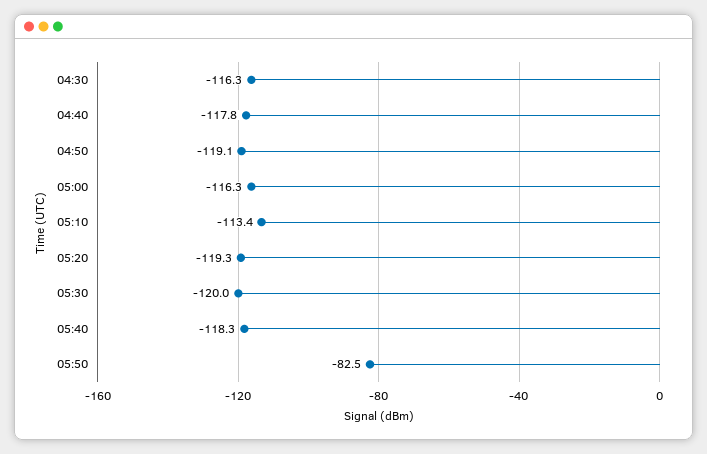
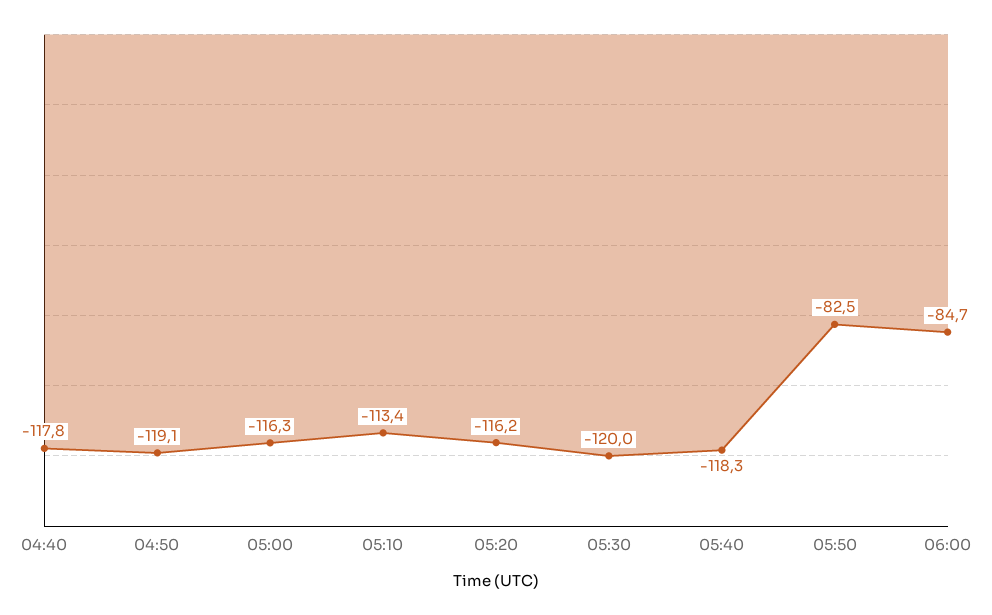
04:30: -116.3 -> none
05:20: -119.3 -> -116.2
06:00: none -> -84.7

